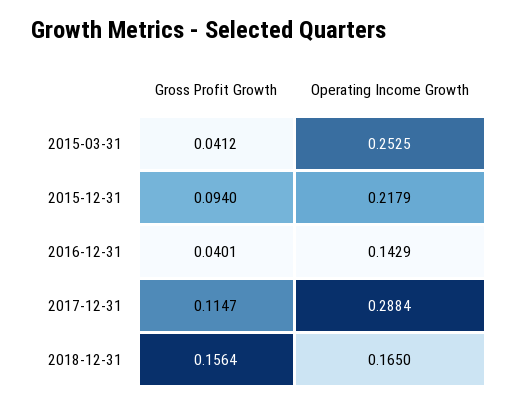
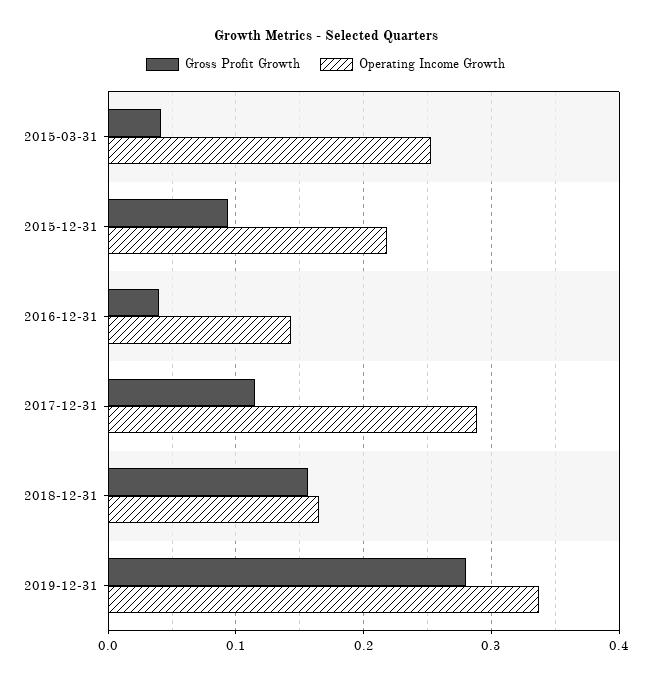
Gross Profit Growth, 2019-12-31: none -> 0.28
Operating Income Growth, 2019-12-31: none -> 0.34

